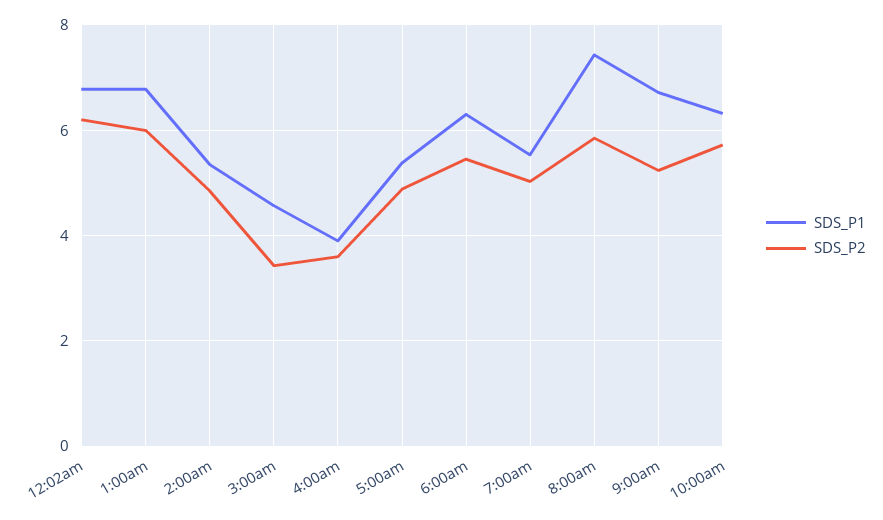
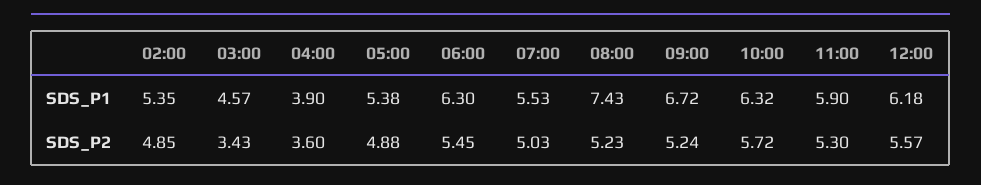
SDS_P1, 12:02am: 6.8 -> none
SDS_P2, 12:02am: 6.2 -> none
SDS_P1, 1:00am: 6.8 -> none
SDS_P2, 1:00am: 6 -> none
SDS_P2, 8:00am: 5.8 -> 5.23
SDS_P1, 11:00: none -> 5.9
SDS_P1, 12:00: none -> 6.18
SDS_P2, 11:00: none -> 5.3
SDS_P2, 12:00: none -> 5.57

